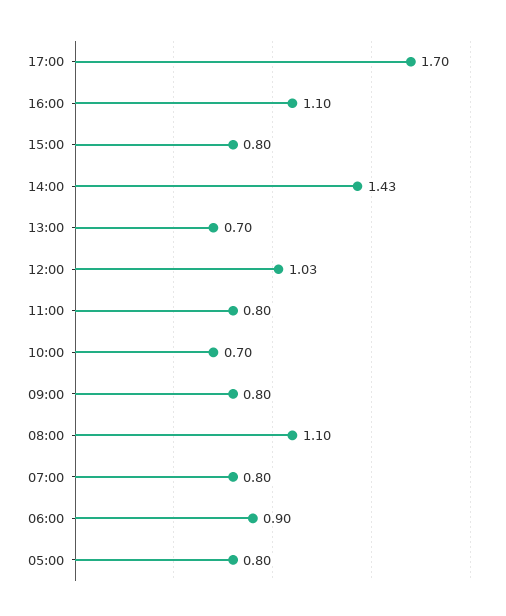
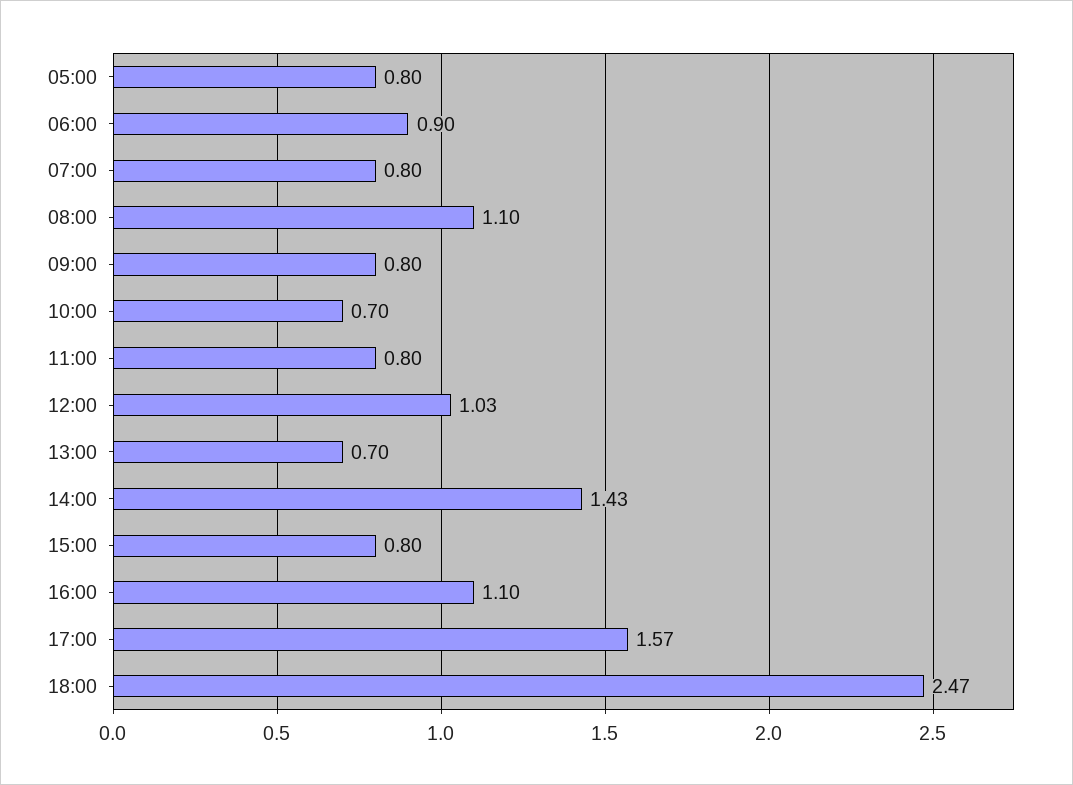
17:00: 1.7 -> 1.57
18:00: none -> 2.47

